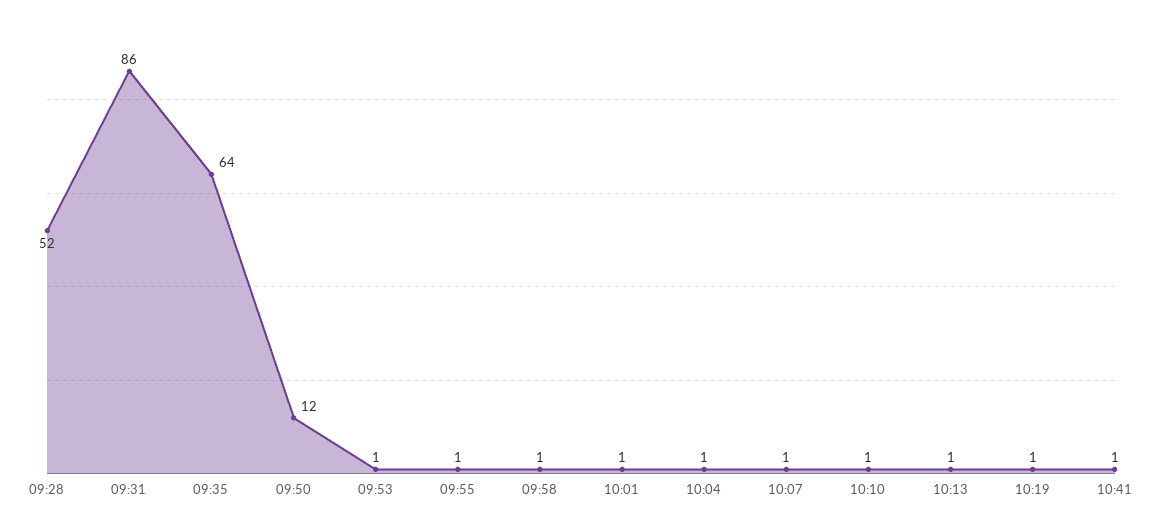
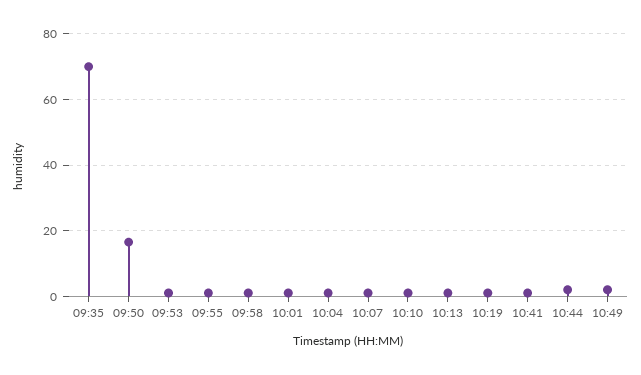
09:28: 52 -> none
09:31: 86 -> none
09:35: 64 -> 70
09:50: 12 -> 16
10:44: none -> 2
10:49: none -> 2

